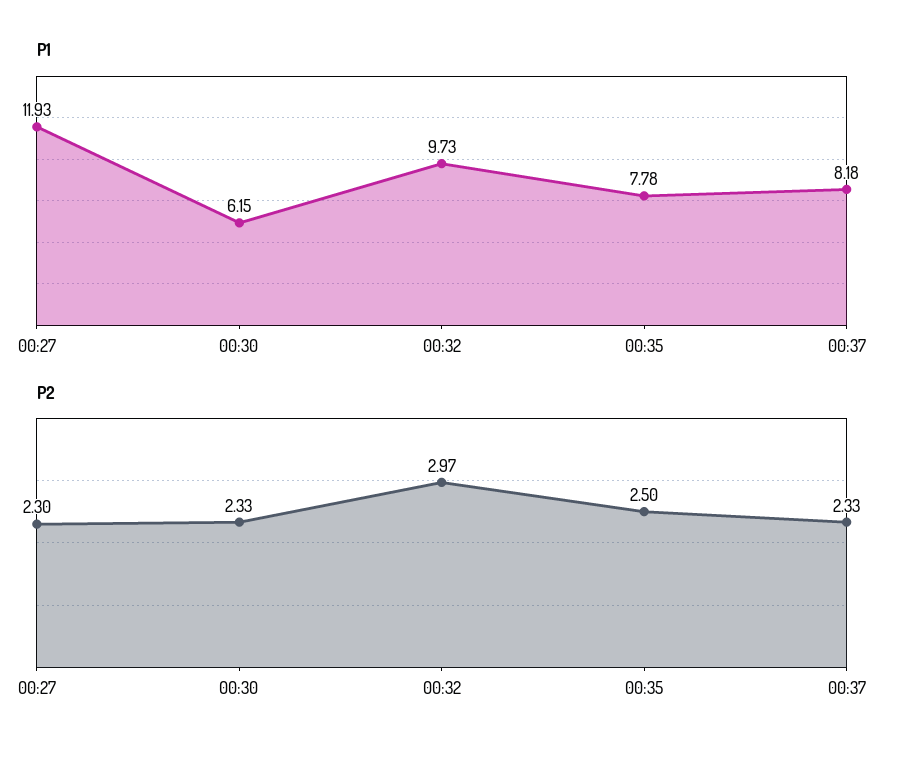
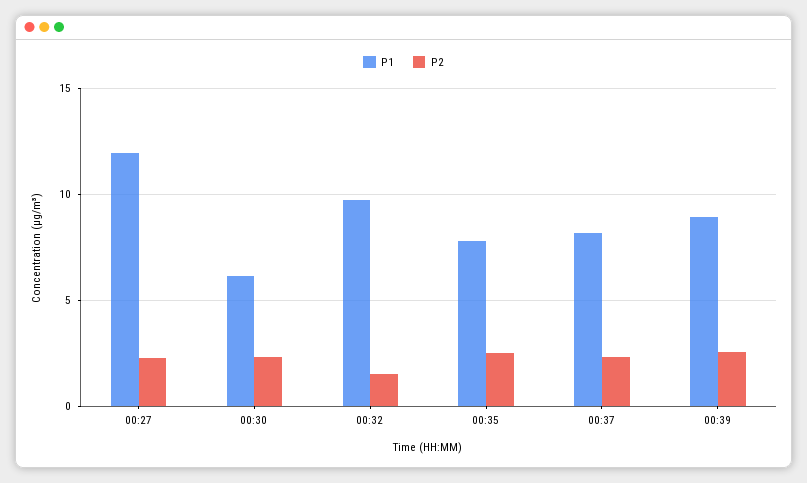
P2, 00:32: 2.97 -> 1.5
P1, 00:39: none -> 9
P2, 00:39: none -> 2.5

